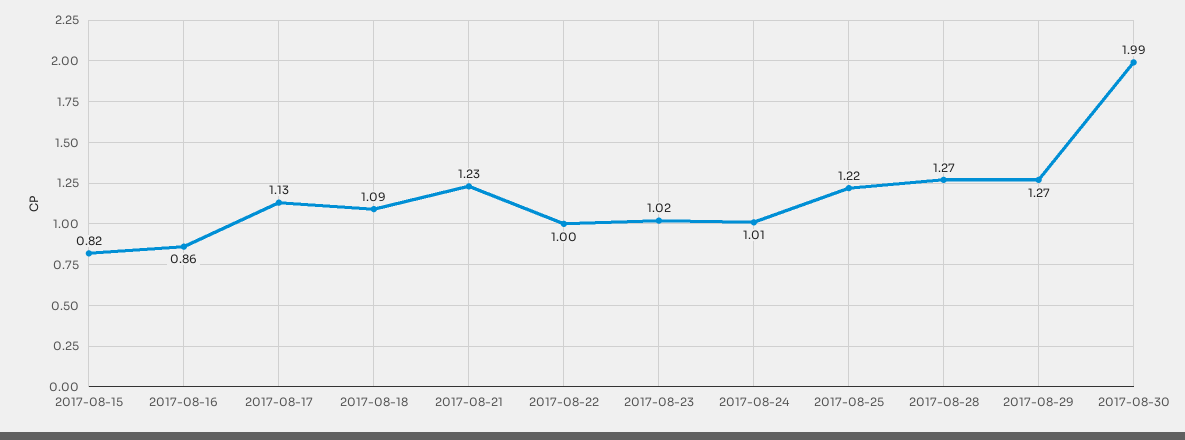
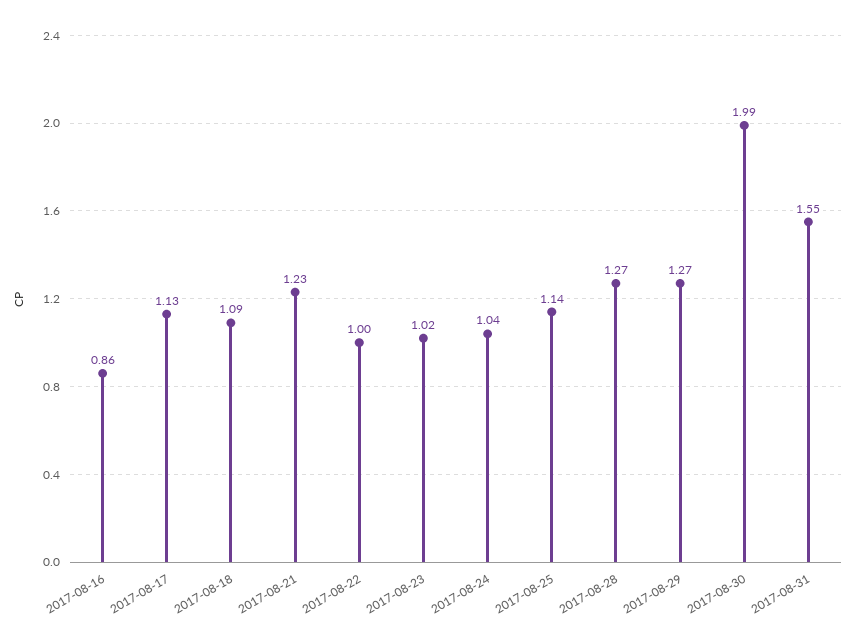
2017-08-15: 0.82 -> none
2017-08-24: 1.01 -> 1.04
2017-08-25: 1.22 -> 1.14
2017-08-31: none -> 1.55

